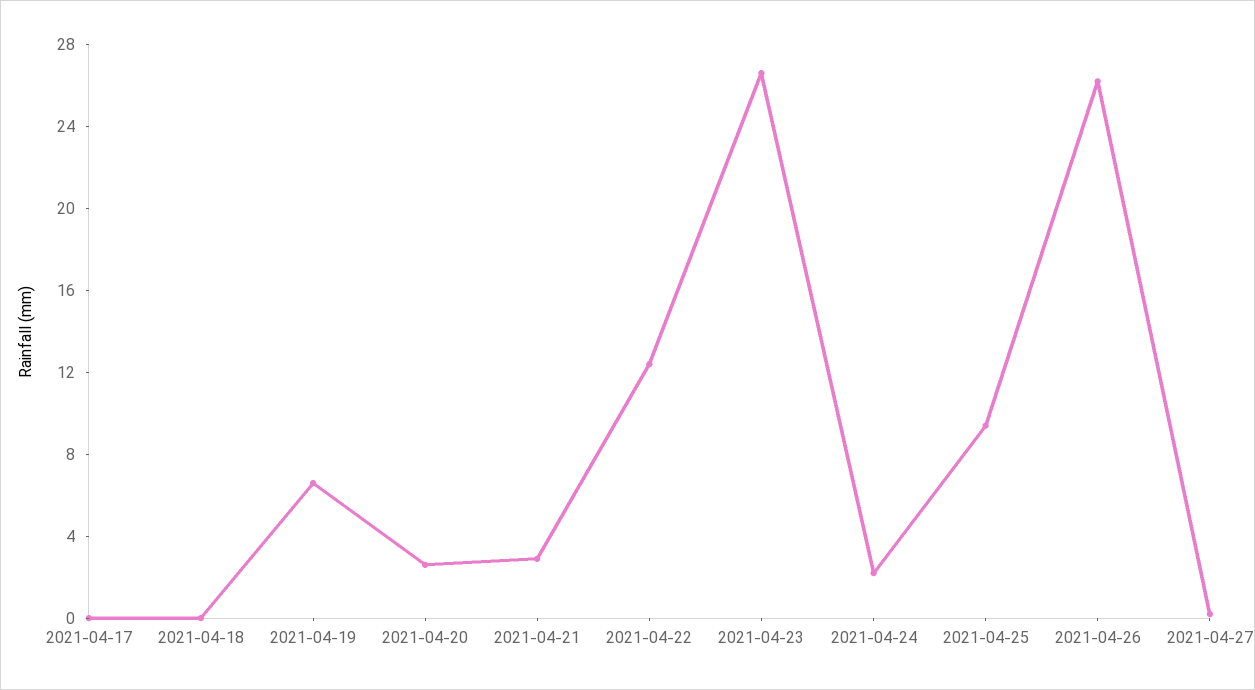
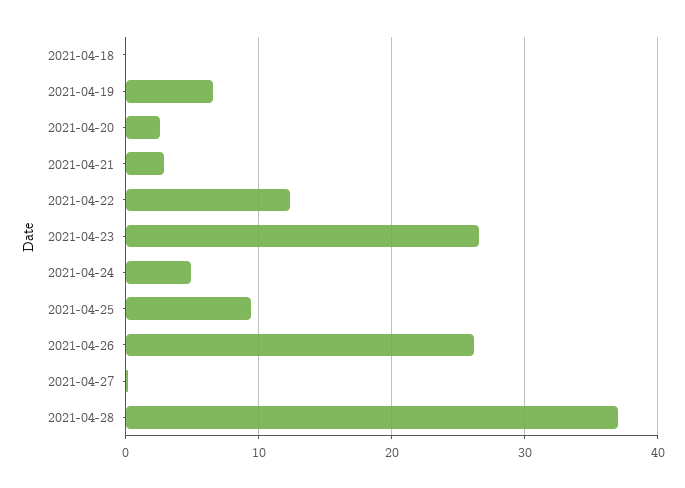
2021-04-17: 0 -> none
2021-04-24: 2 -> 5
2021-04-28: none -> 37

